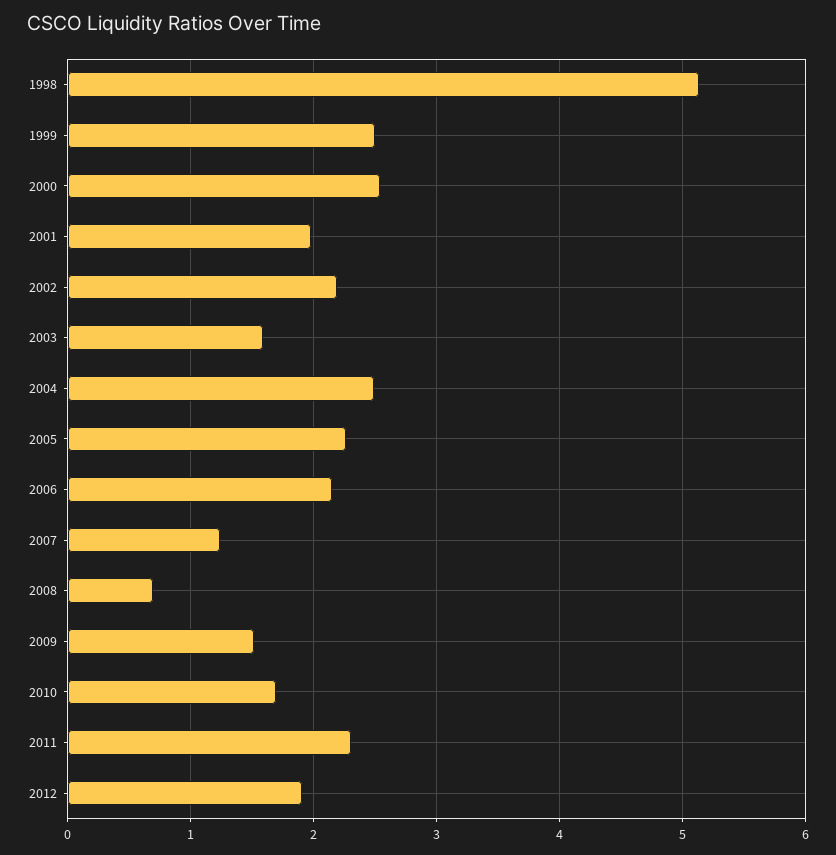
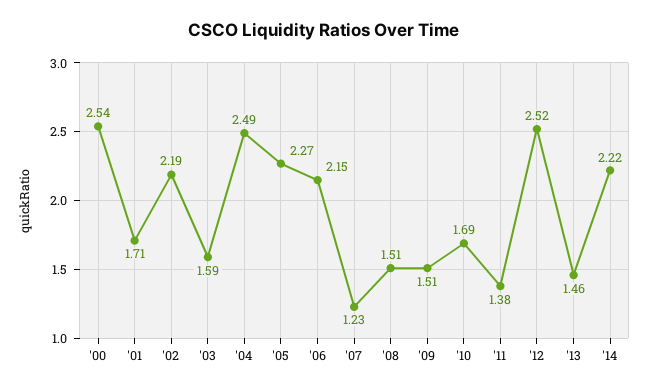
1998: 5.1 -> none
1999: 2.5 -> none
2001: 2 -> 1.71
2008: 0.7 -> 1.51
2011: 2.3 -> 1.38
2012: 1.9 -> 2.52
'13: none -> 1.46
'14: none -> 2.22

